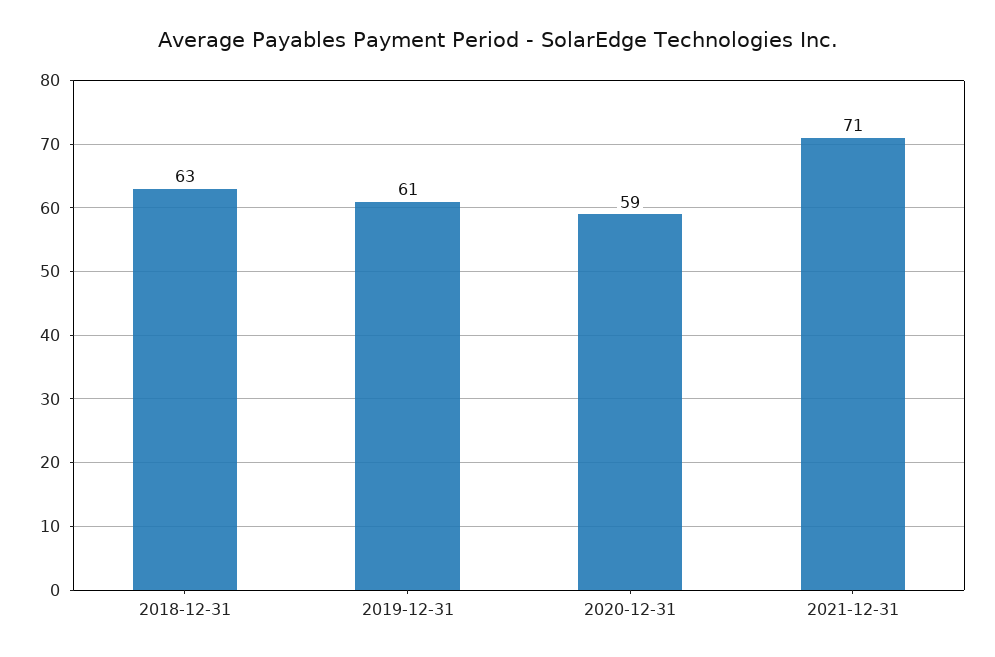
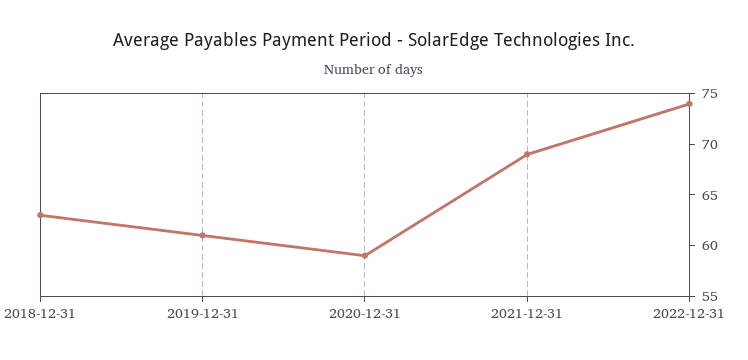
2021-12-31: 71 -> 69
2022-12-31: none -> 74

